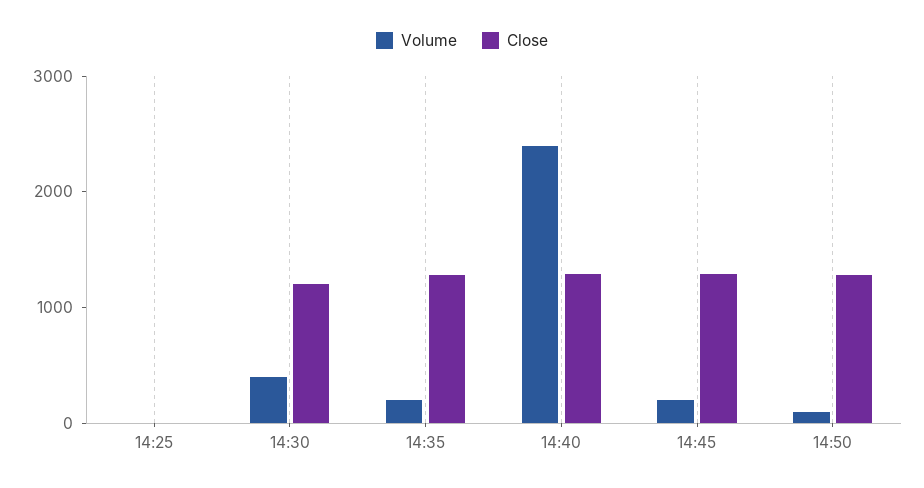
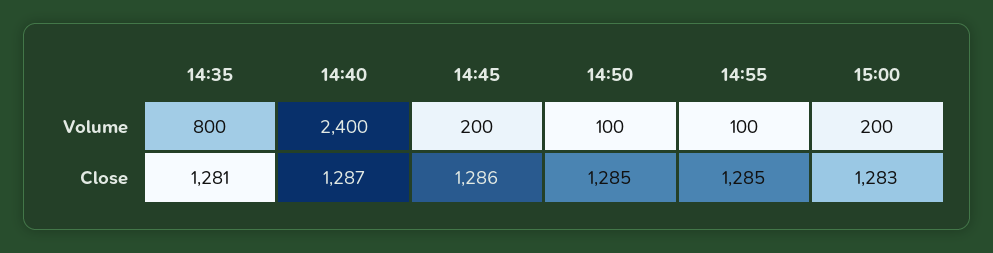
Volume, 14:25: 0 -> none
Close, 14:25: 0 -> none
Volume, 14:30: 400 -> none
Close, 14:30: 1200 -> none
Volume, 14:35: 200 -> 800
Volume, 14:55: none -> 100
Volume, 15:00: none -> 200
Close, 14:55: none -> 1285
Close, 15:00: none -> 1283

